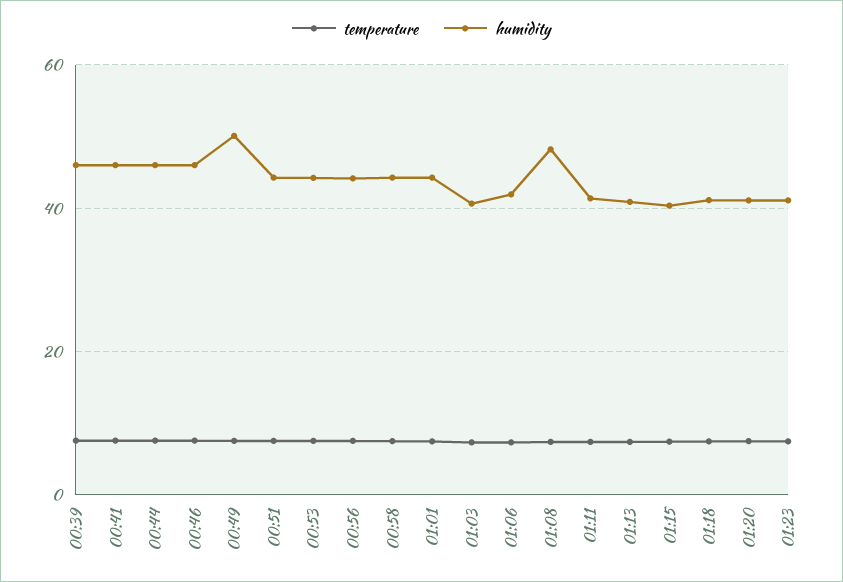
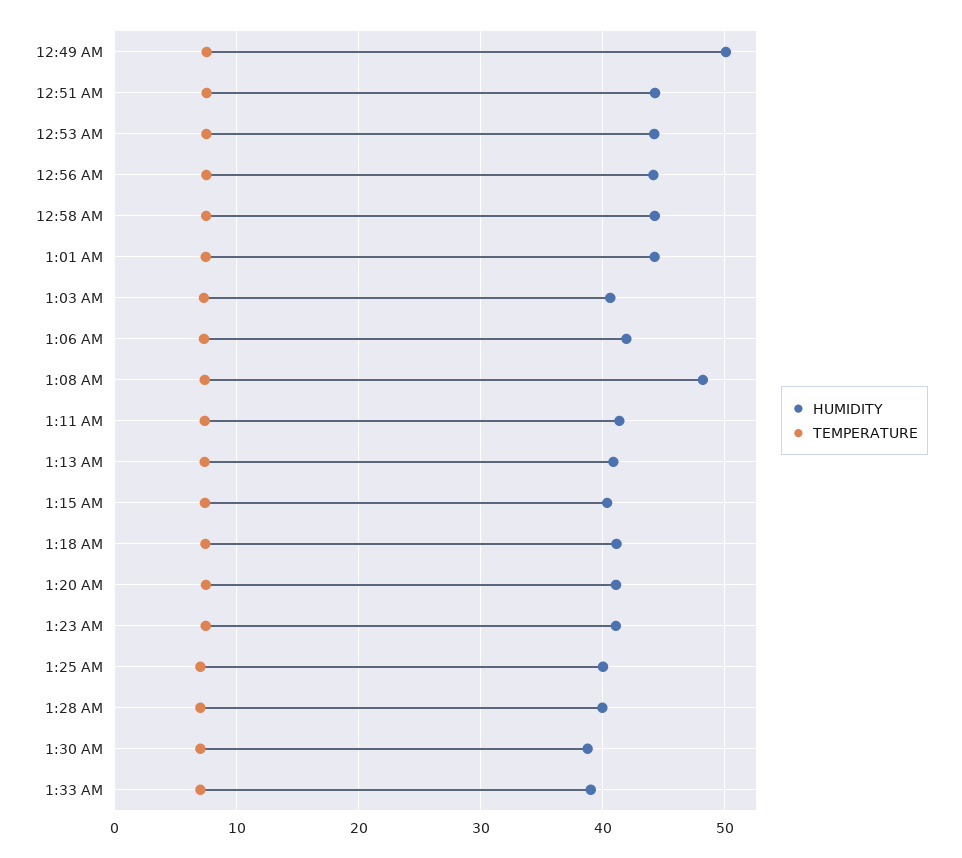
temperature, 00:39: 8 -> none
humidity, 00:39: 46 -> none
temperature, 00:41: 8 -> none
humidity, 00:41: 46 -> none
temperature, 00:44: 8 -> none
humidity, 00:44: 46 -> none
temperature, 00:46: 8 -> none
humidity, 00:46: 46 -> none
humidity, 1:25 AM: none -> 40
temperature, 1:25 AM: none -> 7
humidity, 1:28 AM: none -> 40
temperature, 1:28 AM: none -> 7
humidity, 1:30 AM: none -> 39
temperature, 1:30 AM: none -> 7
humidity, 1:33 AM: none -> 39
temperature, 1:33 AM: none -> 7

